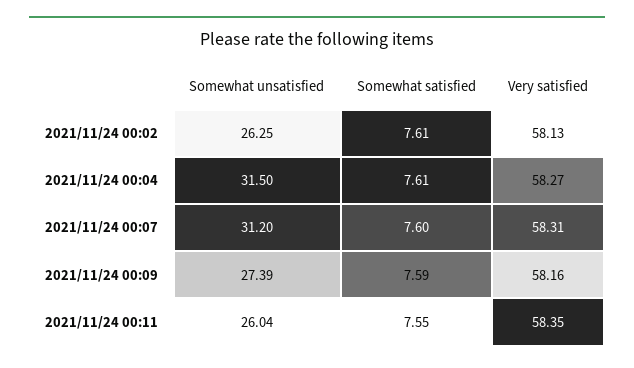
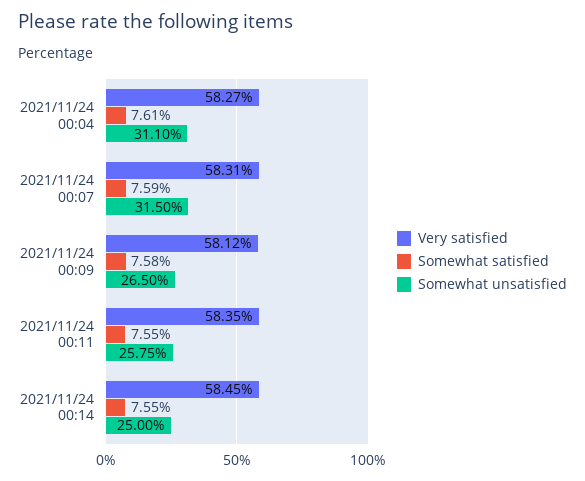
Somewhat unsatisfied, 2021/11/24 00:02: 26.25 -> none
Somewhat satisfied, 2021/11/24 00:02: 7.61 -> none
Very satisfied, 2021/11/24 00:02: 58.13 -> none
Somewhat unsatisfied, 2021/11/24 00:04: 31.5 -> 31.1
Somewhat unsatisfied, 2021/11/24 00:07: 31.2 -> 31.5
Somewhat satisfied, 2021/11/24 00:07: 7.6 -> 7.59
Somewhat unsatisfied, 2021/11/24 00:09: 27.39 -> 26.5
Somewhat satisfied, 2021/11/24 00:09: 7.59 -> 7.58
Very satisfied, 2021/11/24 00:09: 58.16 -> 58.12
Somewhat unsatisfied, 2021/11/24 00:11: 26.04 -> 25.75
Very satisfied, 2021/11/24 00:14: none -> 58.45
Somewhat satisfied, 2021/11/24 00:14: none -> 7.55
Somewhat unsatisfied, 2021/11/24 00:14: none -> 25

